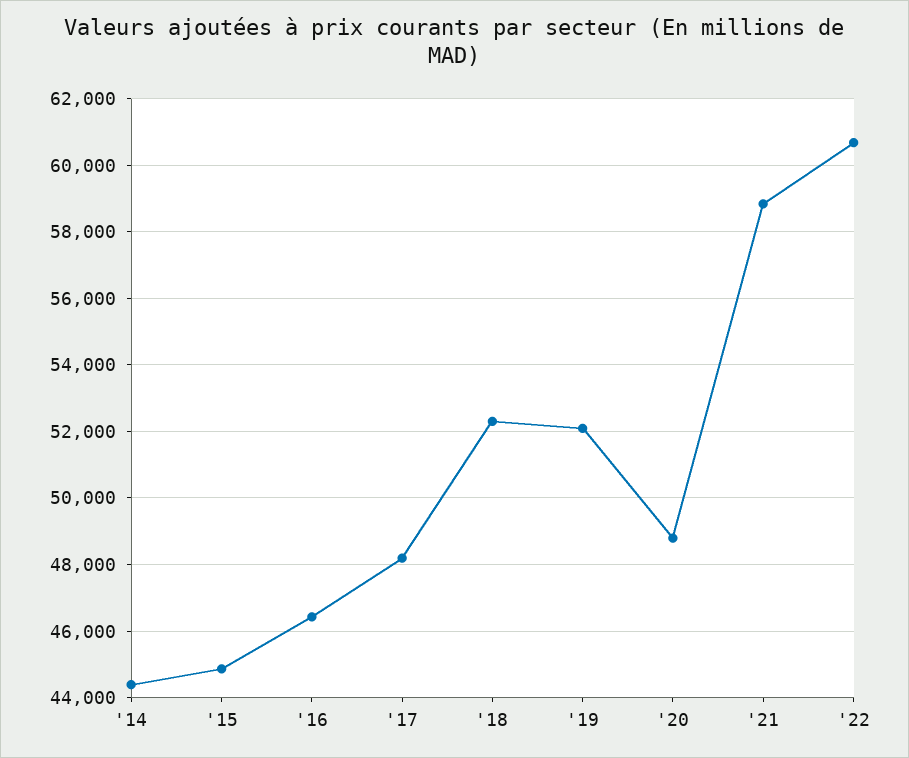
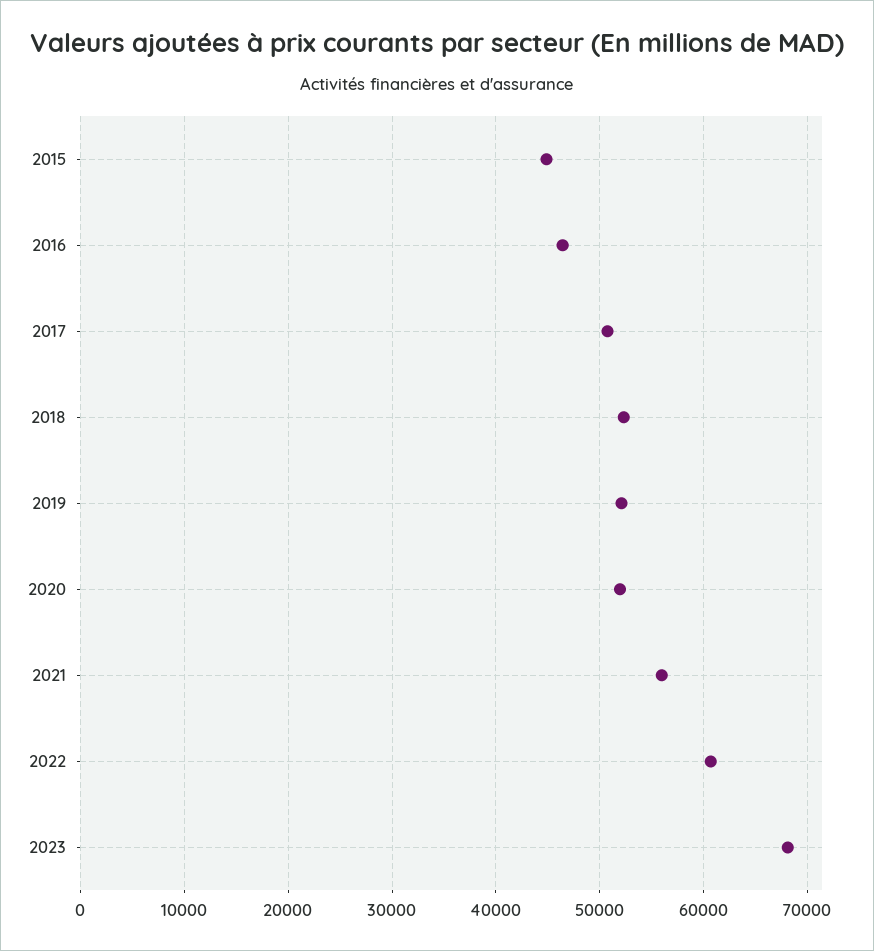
'14: 44400 -> none
'17: 48200 -> 51000
'20: 48800 -> 52000
'21: 58800 -> 56000
2023: none -> 68000

